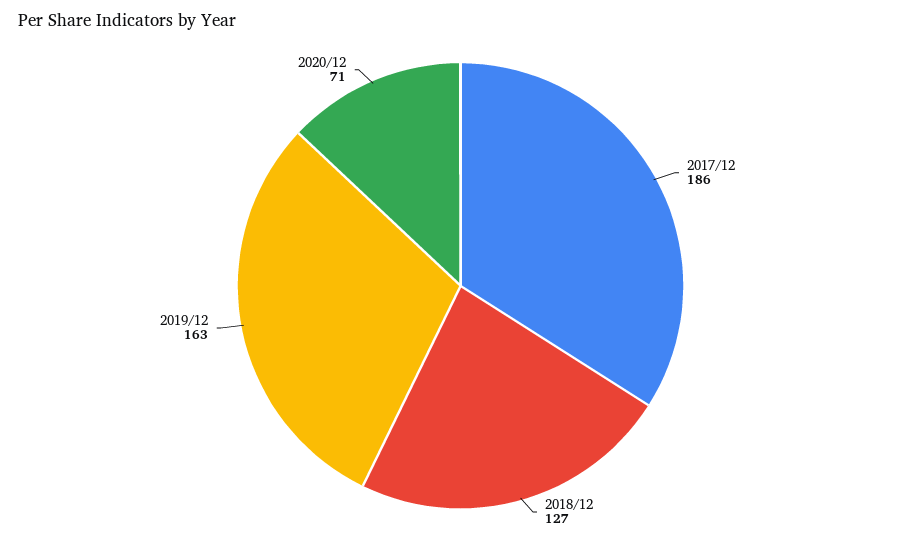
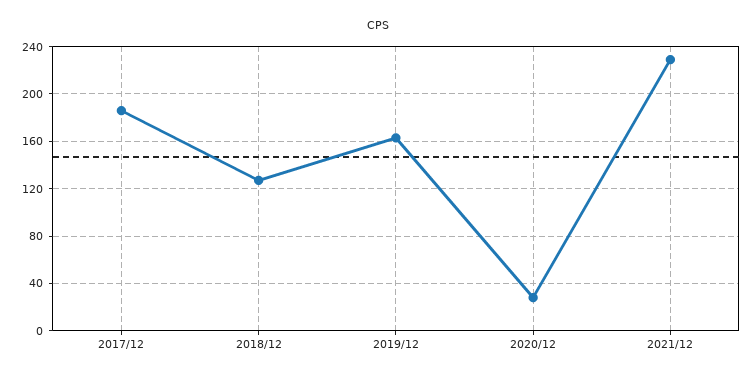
2020/12: 71 -> 30
2021/12: none -> 230

